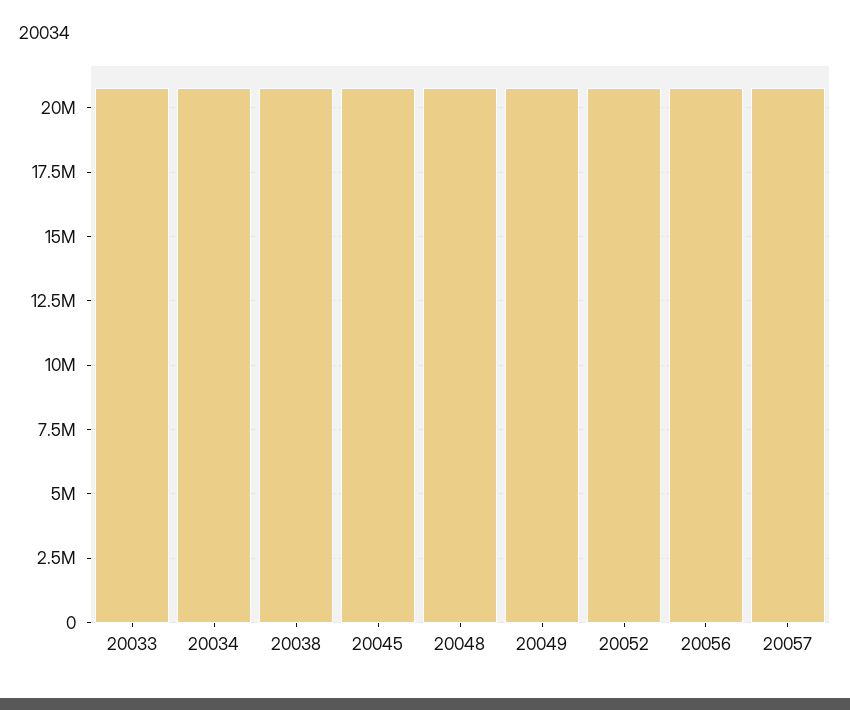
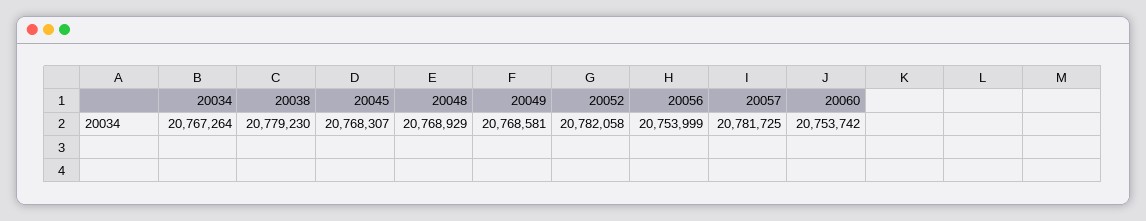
20033: 20750000 -> none
20060: none -> 20753742

